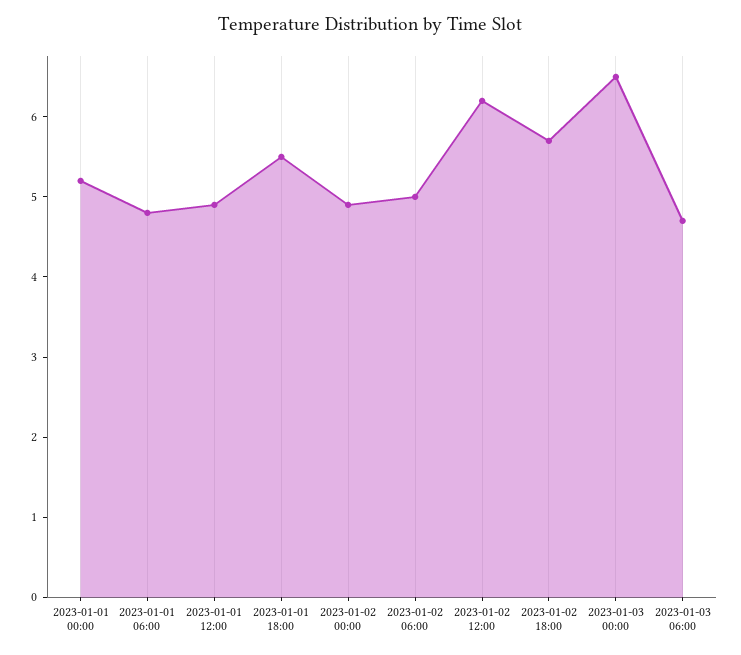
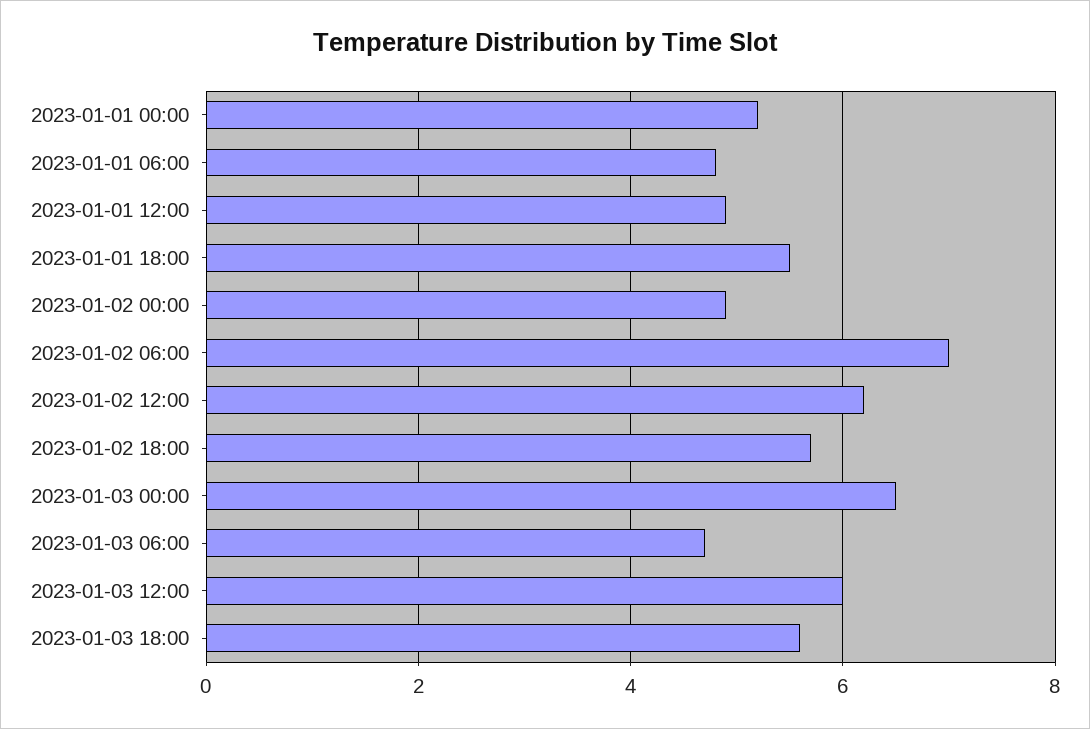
2023-01-02 06:00: 5 -> 7
2023-01-03 12:00: none -> 6
2023-01-03 18:00: none -> 5.5

